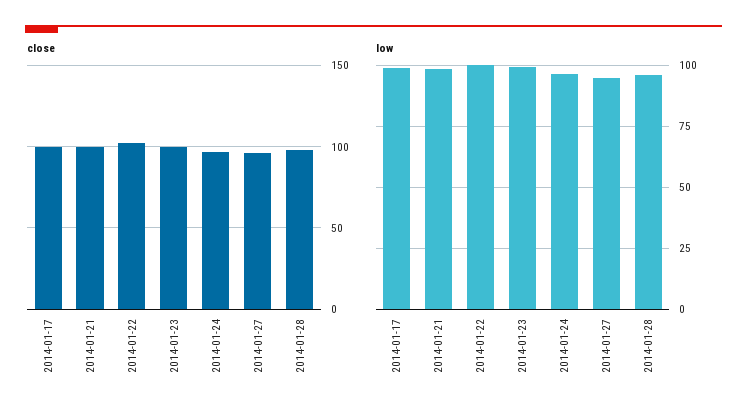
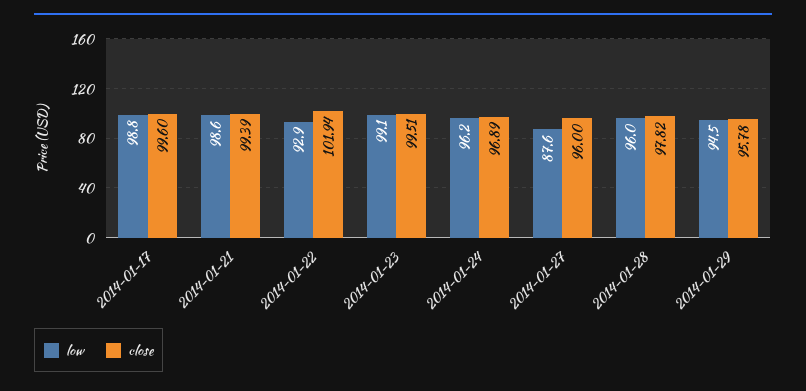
low, 2014-01-22: 100 -> 92.9
low, 2014-01-27: 95 -> 87.6
low, 2014-01-29: none -> 94.5
close, 2014-01-29: none -> 95.78

